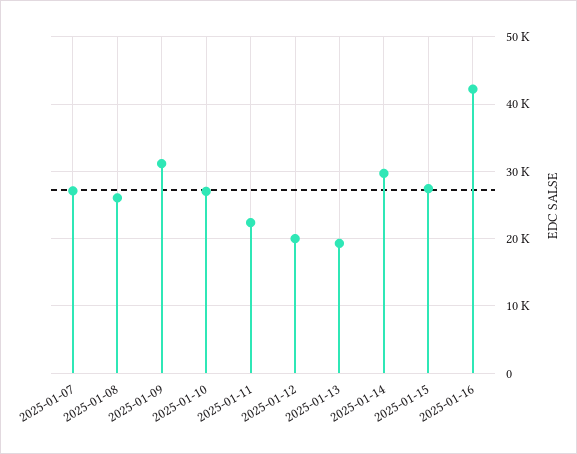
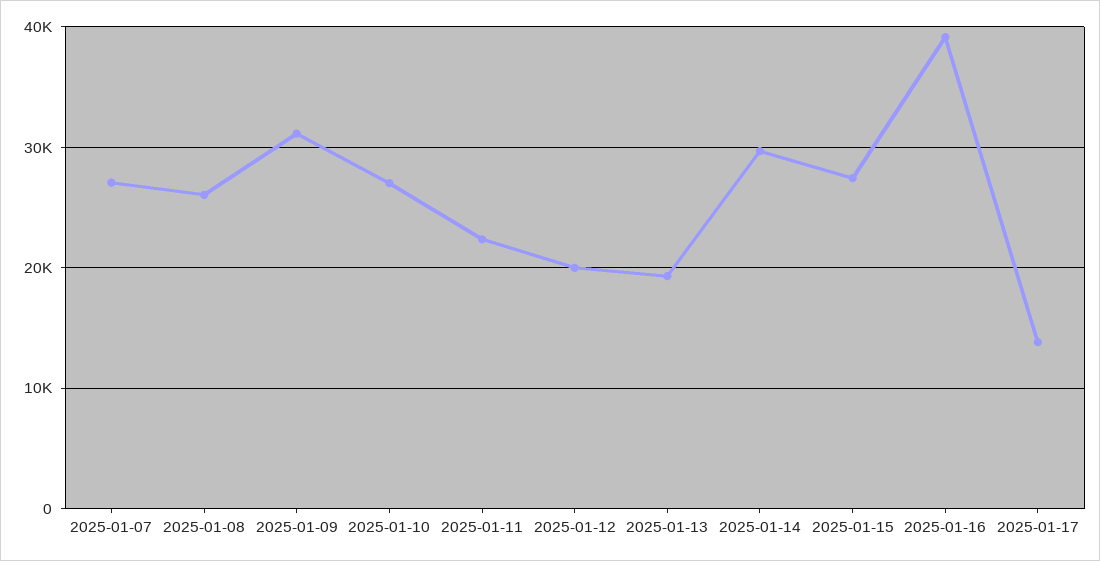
2025-01-16: 42000 -> 39000
2025-01-17: none -> 14000

